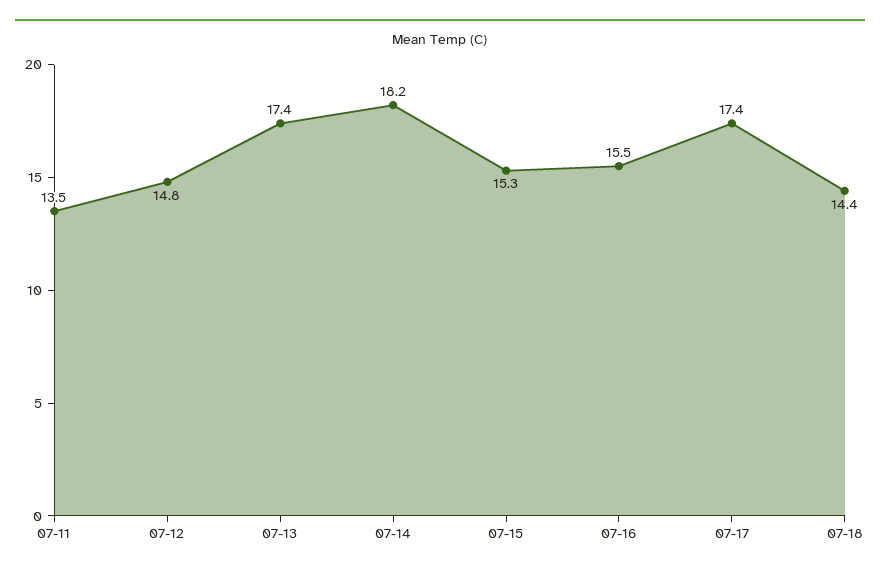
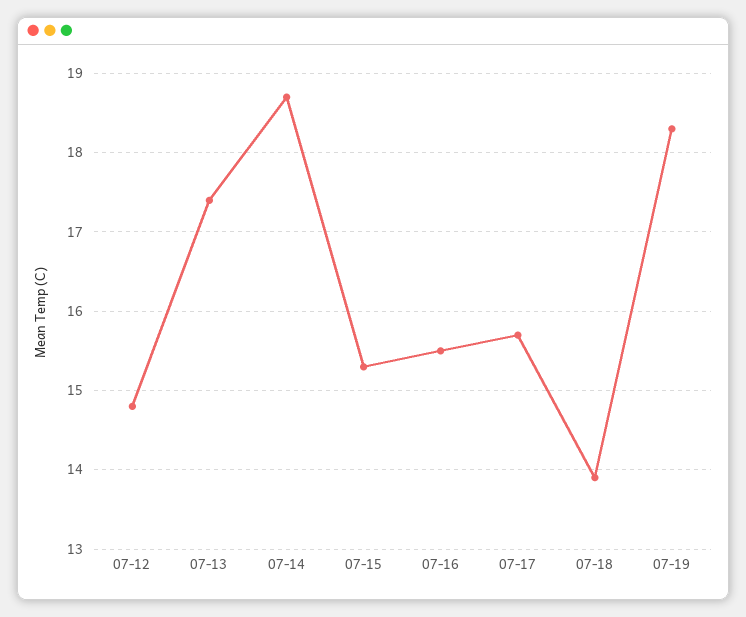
07-11: 13.5 -> none
07-14: 18.2 -> 18.7
07-17: 17.4 -> 15.7
07-18: 14.4 -> 13.9
07-19: none -> 18.3

